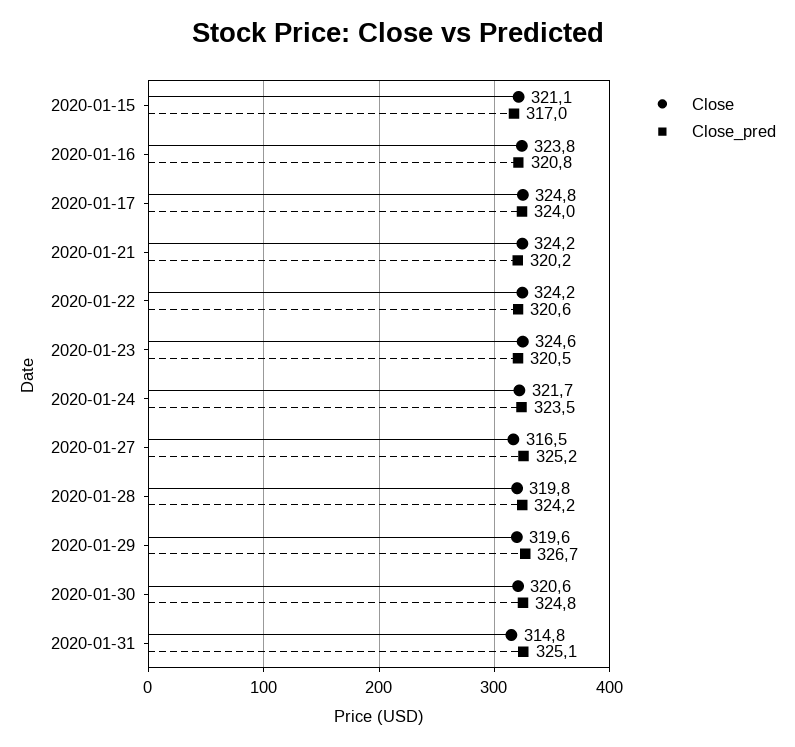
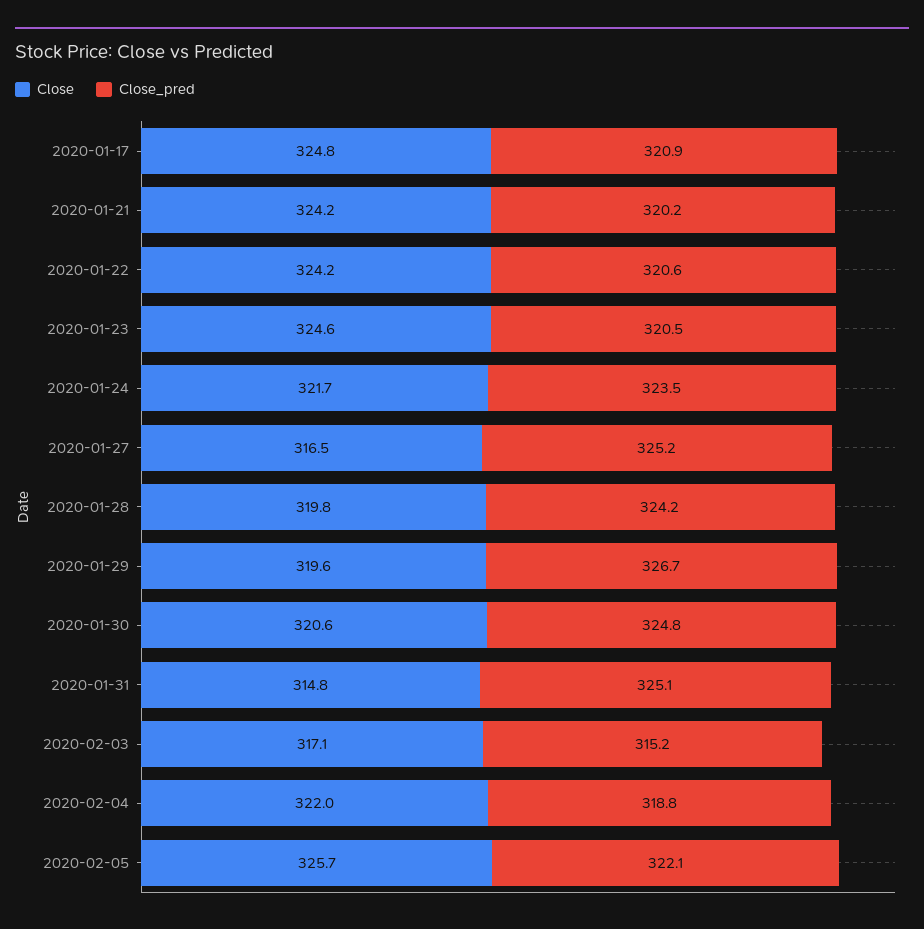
Close, 2020-01-15: 321.1 -> none
Close_pred, 2020-01-15: 317 -> none
Close, 2020-01-16: 323.8 -> none
Close_pred, 2020-01-16: 320.8 -> none
Close_pred, 2020-01-17: 324 -> 320.9
Close, 2020-02-03: none -> 317.1
Close_pred, 2020-02-03: none -> 315.2
Close, 2020-02-04: none -> 322
Close_pred, 2020-02-04: none -> 318.8
Close, 2020-02-05: none -> 325.7
Close_pred, 2020-02-05: none -> 322.1

